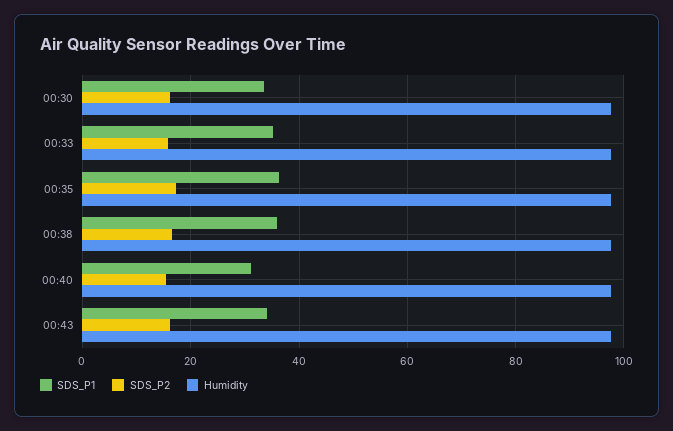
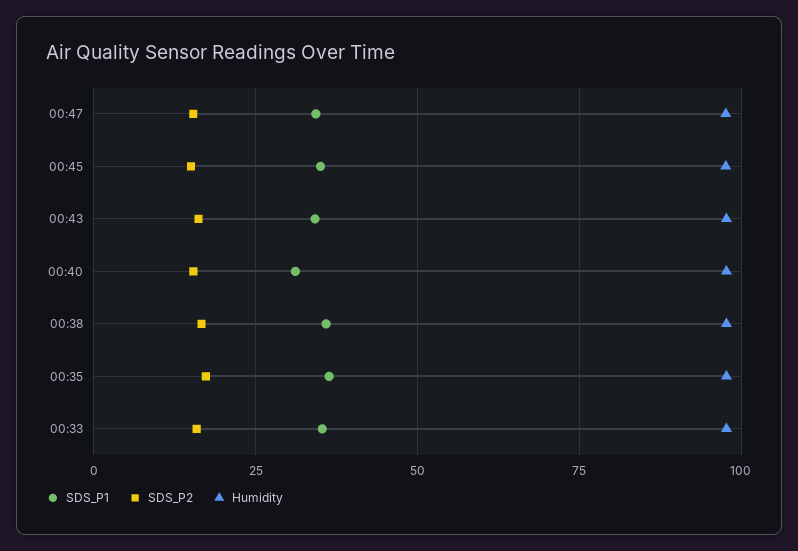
SDS_P1, 00:30: 34 -> none
SDS_P2, 00:30: 16 -> none
Humidity, 00:30: 98 -> none
SDS_P1, 00:47: none -> 35
SDS_P2, 00:47: none -> 15
Humidity, 00:47: none -> 97.5
SDS_P1, 00:45: none -> 35
SDS_P2, 00:45: none -> 15
Humidity, 00:45: none -> 97.5

